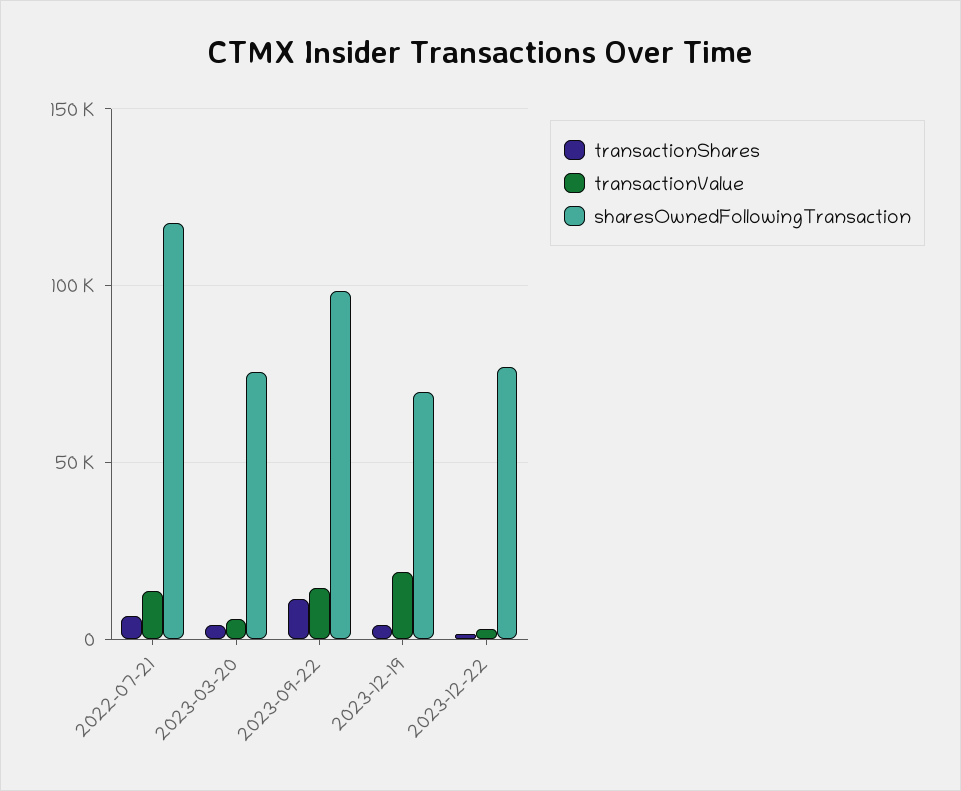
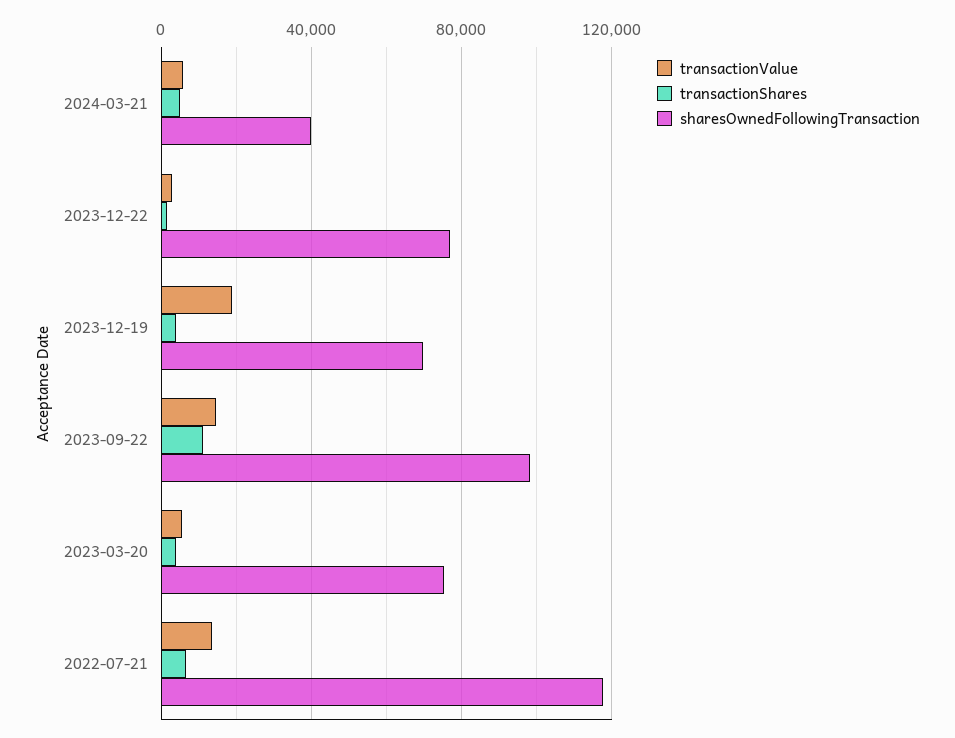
transactionValue, 2024-03-21: none -> 5000
transactionShares, 2024-03-21: none -> 5000
sharesOwnedFollowingTransaction, 2024-03-21: none -> 40000

